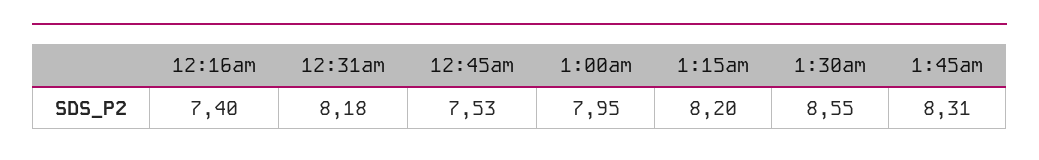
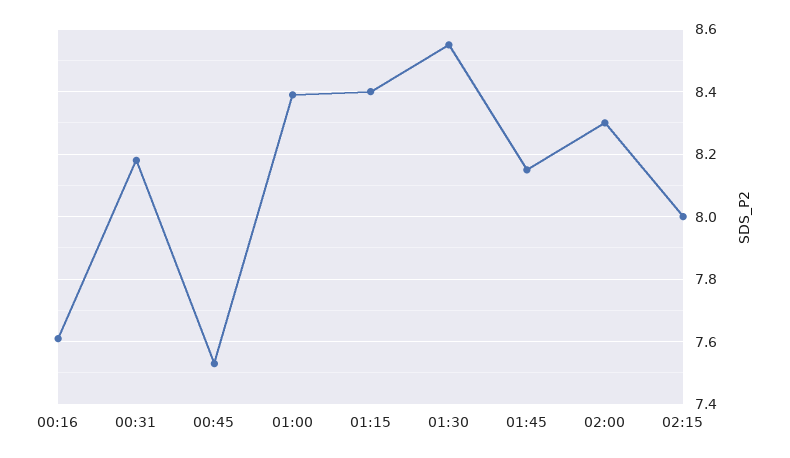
12:16am: 7.4 -> 7.6
1:00am: 7.95 -> 8.4
1:15am: 8.2 -> 8.4
1:45am: 8.31 -> 8.15
02:00: none -> 8.3
02:15: none -> 8

